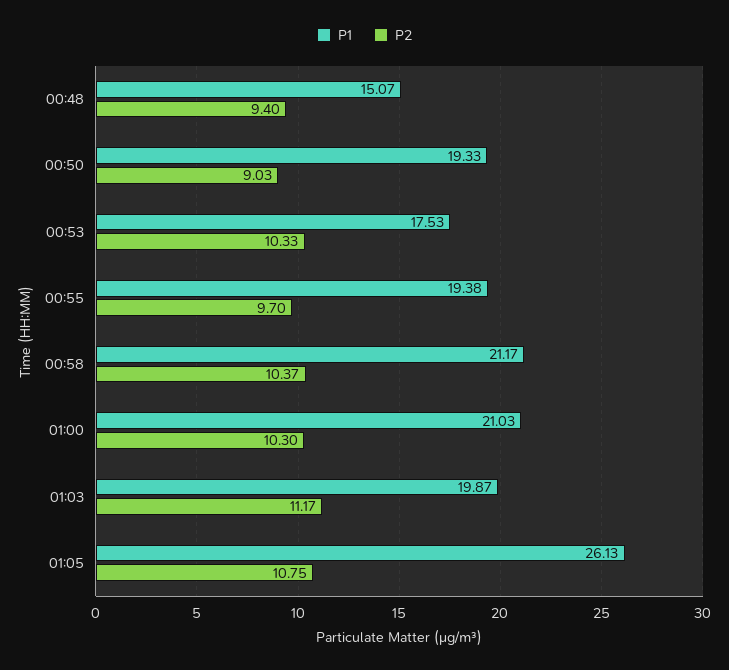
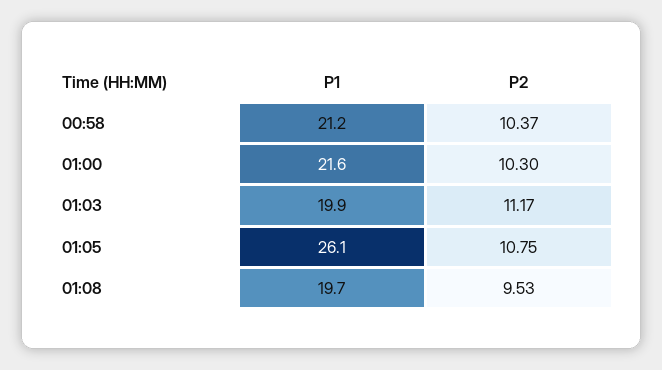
P1, 00:48: 15.07 -> none
P2, 00:48: 9.4 -> none
P1, 00:50: 19.33 -> none
P2, 00:50: 9.03 -> none
P1, 00:53: 17.53 -> none
P2, 00:53: 10.33 -> none
P1, 00:55: 19.38 -> none
P2, 00:55: 9.7 -> none
P1, 01:00: 21.03 -> 21.6
P1, 01:08: none -> 19.7
P2, 01:08: none -> 9.53

